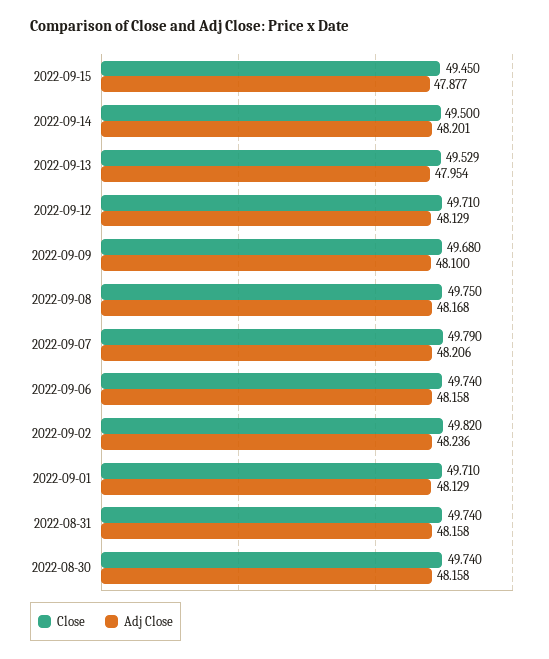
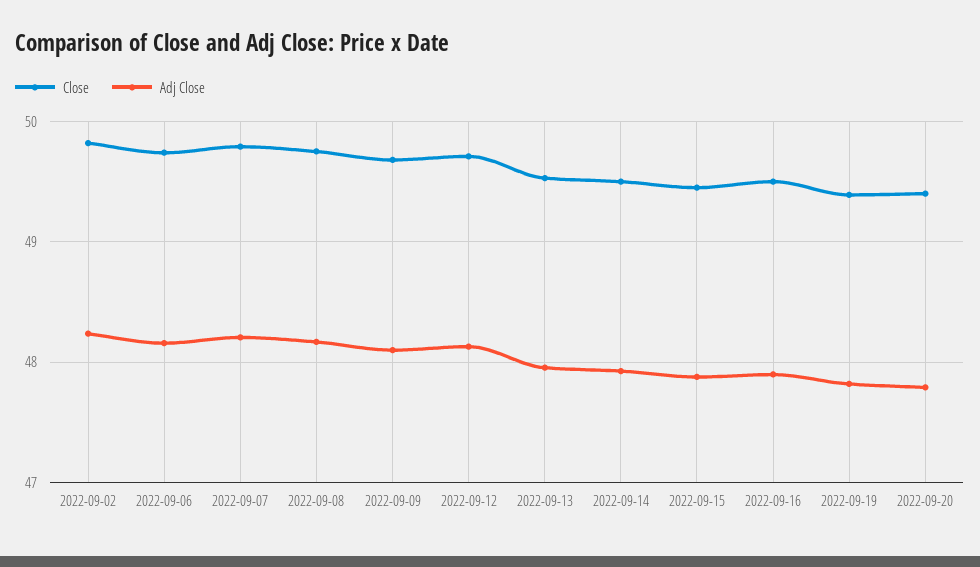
Adj Close, 2022-09-14: 48.201 -> 47.9
Close, 2022-09-01: 49.71 -> none
Adj Close, 2022-09-01: 48.129 -> none
Close, 2022-08-31: 49.74 -> none
Adj Close, 2022-08-31: 48.158 -> none
Close, 2022-08-30: 49.74 -> none
Adj Close, 2022-08-30: 48.158 -> none
Close, 2022-09-16: none -> 49.5
Adj Close, 2022-09-16: none -> 47.9
Close, 2022-09-19: none -> 49.4
Adj Close, 2022-09-19: none -> 47.8
Close, 2022-09-20: none -> 49.4
Adj Close, 2022-09-20: none -> 47.8

